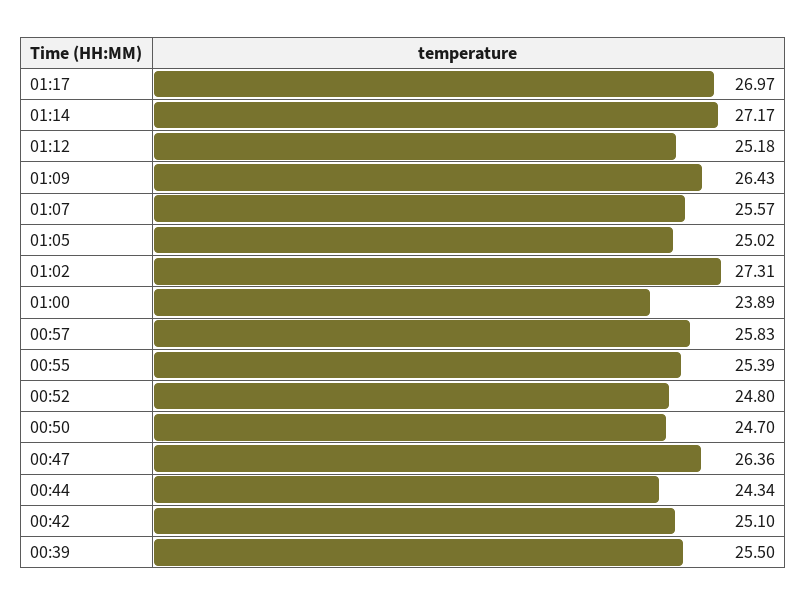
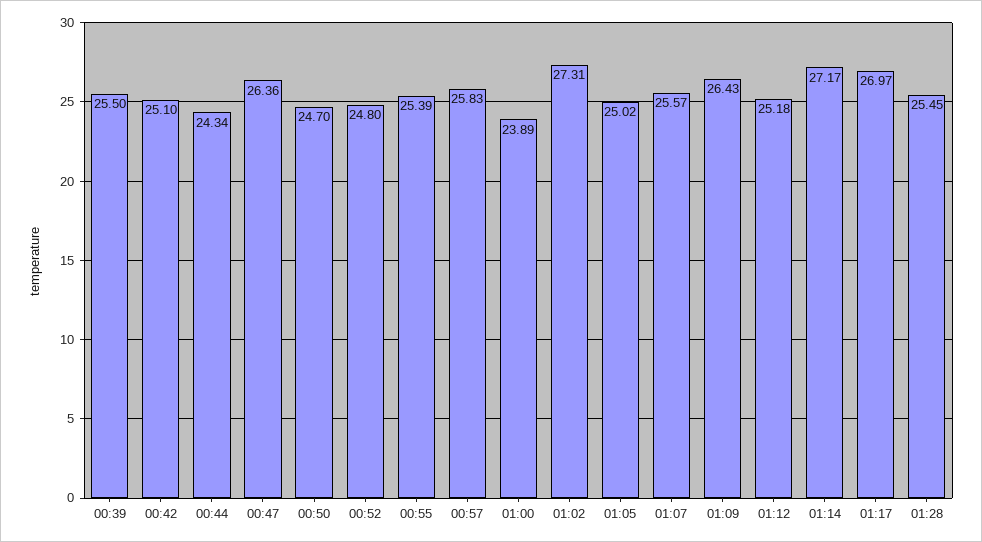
01:28: none -> 25.45

